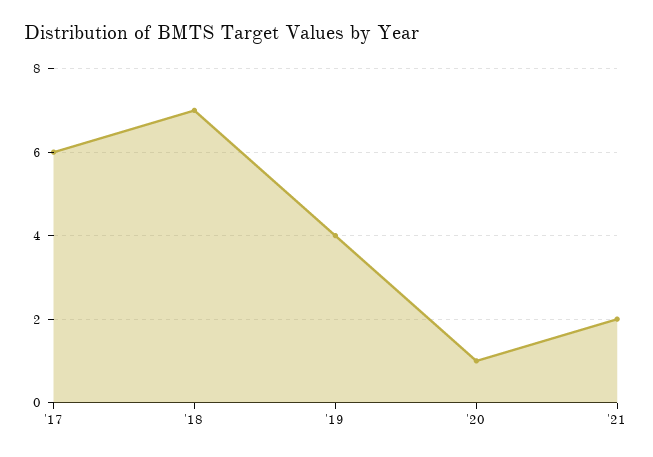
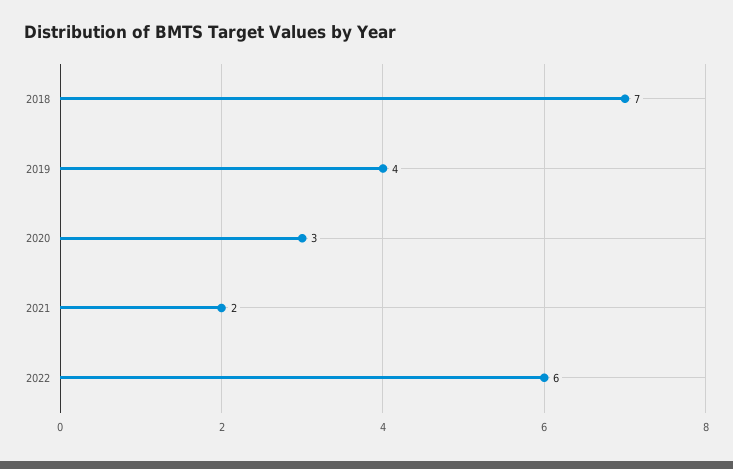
'17: 6 -> none
'20: 1 -> 3
2022: none -> 6

